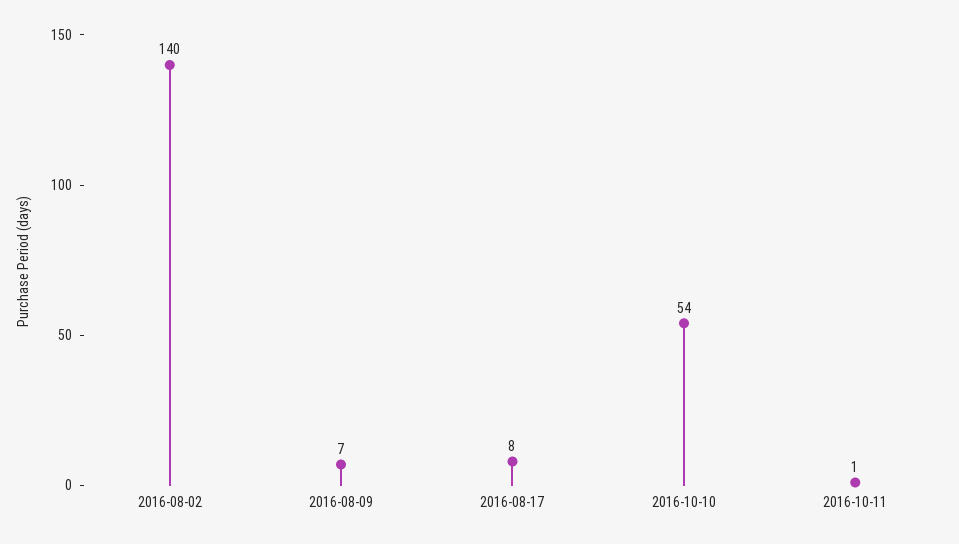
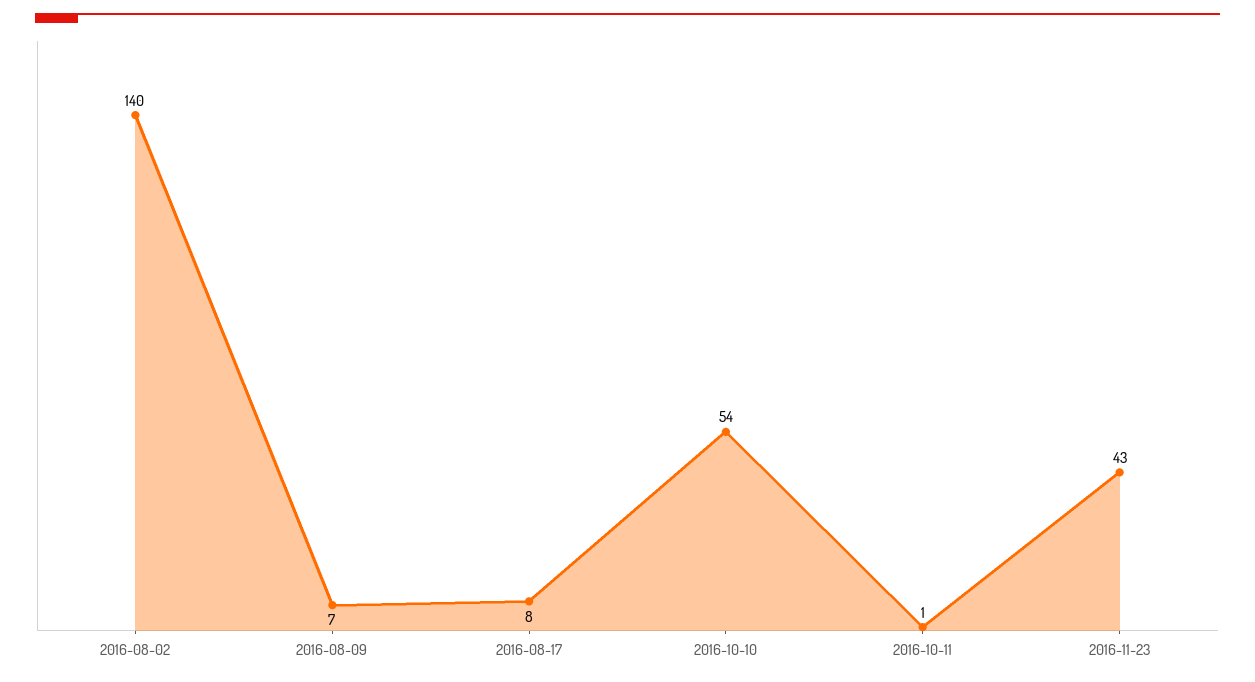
2016-11-23: none -> 43

